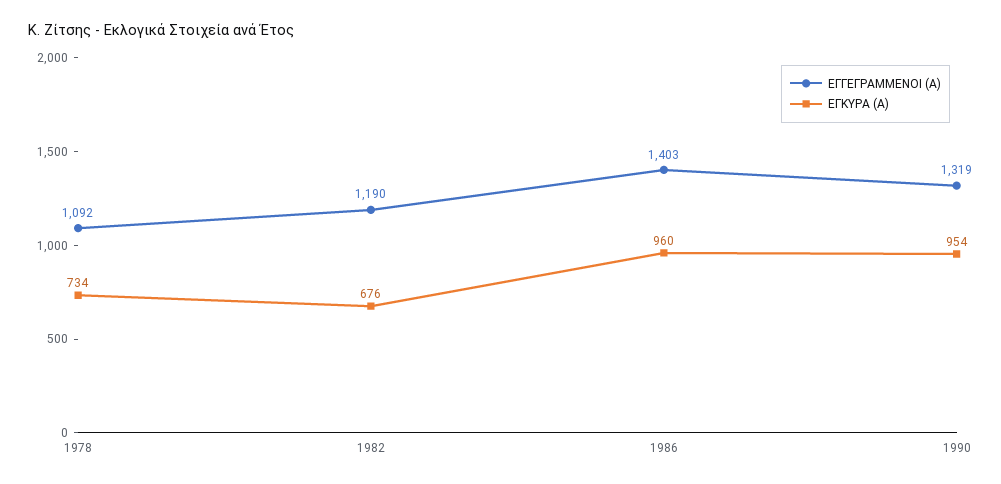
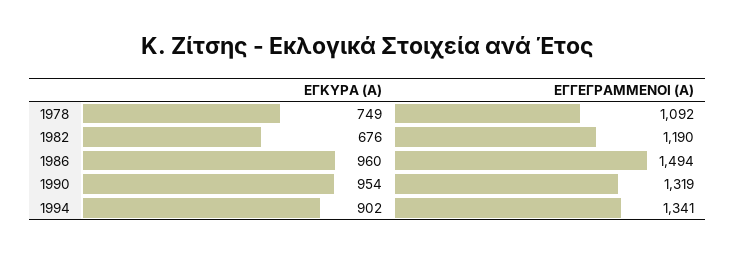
ΕΓΚΥΡΑ (Α), 1978: 734 -> 749
ΕΓΓΕΓΡΑΜΜΕΝΟΙ (Α), 1986: 1403 -> 1494
ΕΓΚΥΡΑ (Α), 1994: none -> 902
ΕΓΓΕΓΡΑΜΜΕΝΟΙ (Α), 1994: none -> 1341

